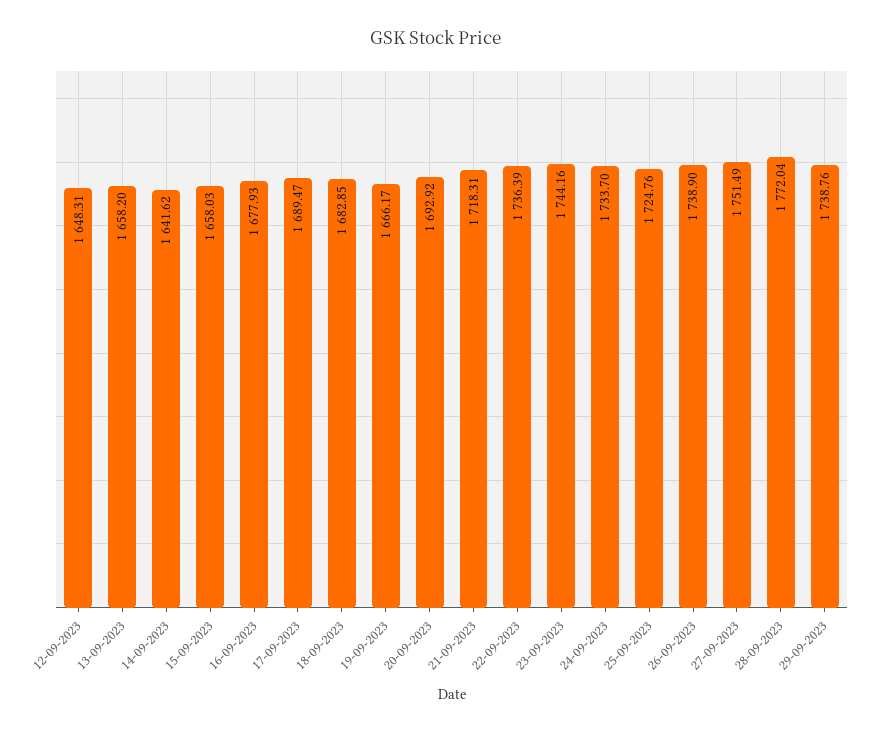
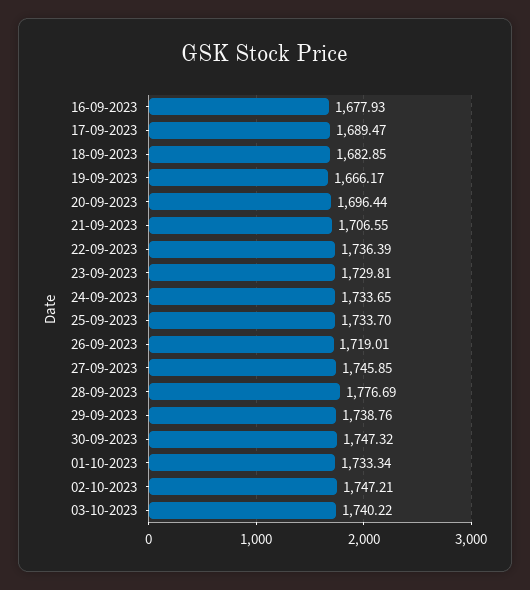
12-09-2023: 1648.31 -> none
13-09-2023: 1658.2 -> none
14-09-2023: 1641.62 -> none
15-09-2023: 1658.03 -> none
20-09-2023: 1692.92 -> 1696.44
21-09-2023: 1718.31 -> 1706.55
23-09-2023: 1744.16 -> 1729.81
24-09-2023: 1733.7 -> 1733.65
25-09-2023: 1724.76 -> 1733.7
26-09-2023: 1738.9 -> 1719.01
27-09-2023: 1751.49 -> 1745.85
28-09-2023: 1772.04 -> 1776.69
30-09-2023: none -> 1747.32
01-10-2023: none -> 1733.34
02-10-2023: none -> 1747.21
03-10-2023: none -> 1740.22

